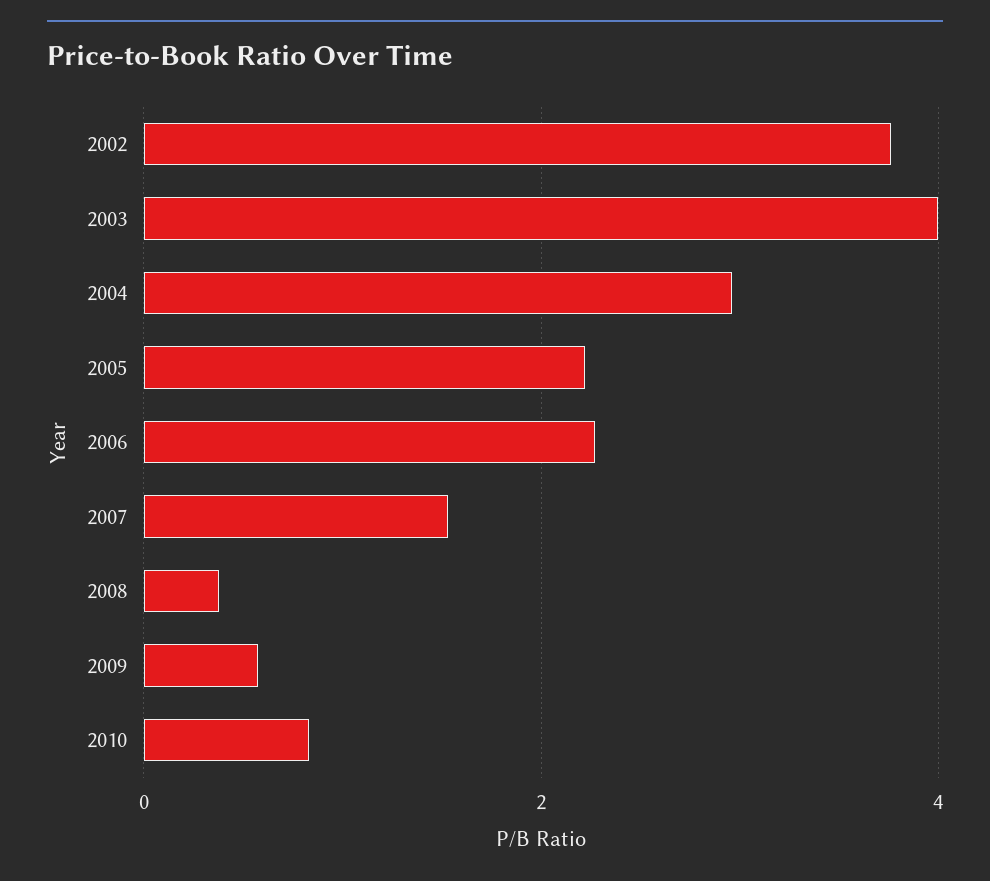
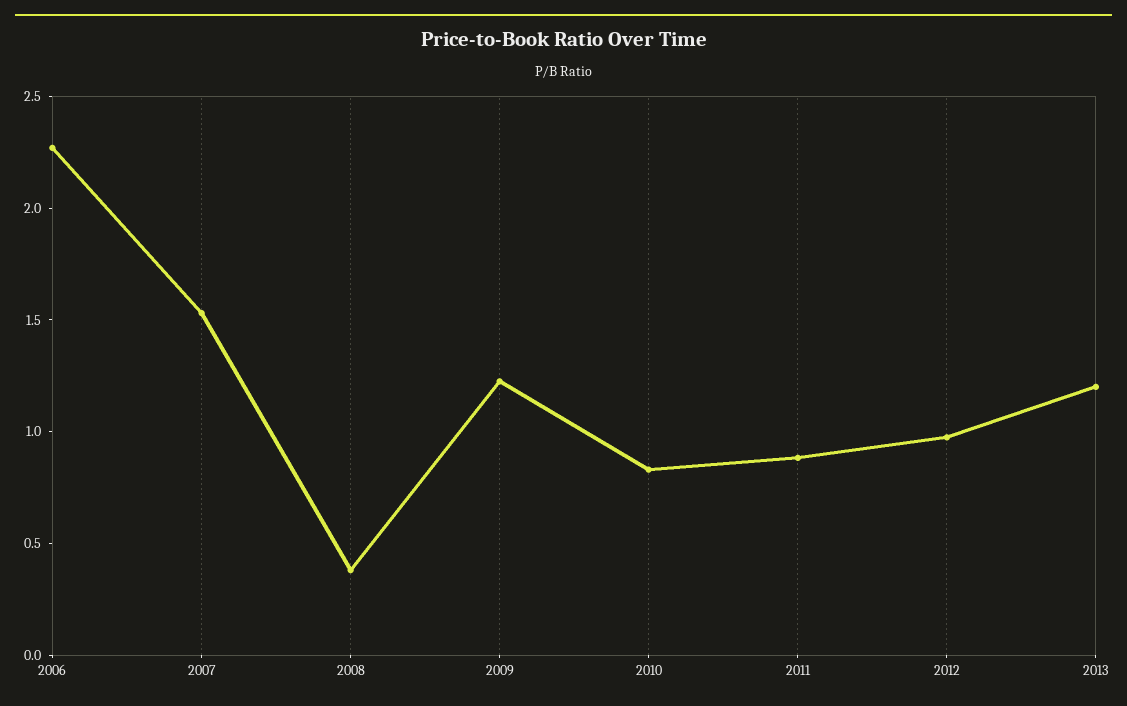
2002: 3.8 -> none
2003: 4 -> none
2004: 3 -> none
2005: 2.2 -> none
2009: 0.6 -> 1.2
2011: none -> 0.9
2012: none -> 1
2013: none -> 1.2

